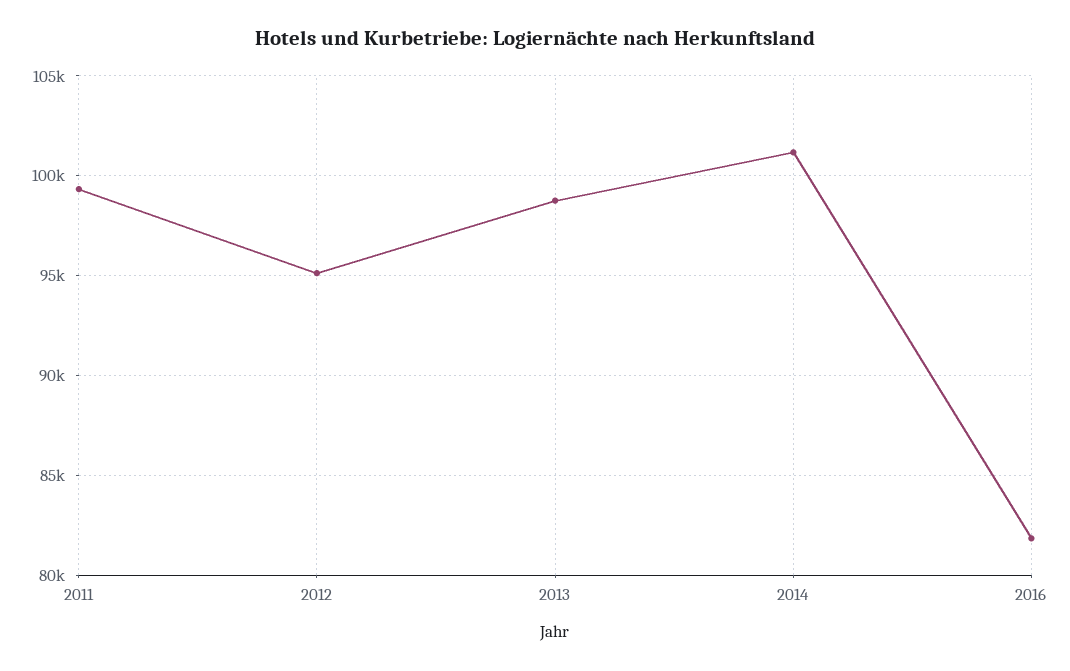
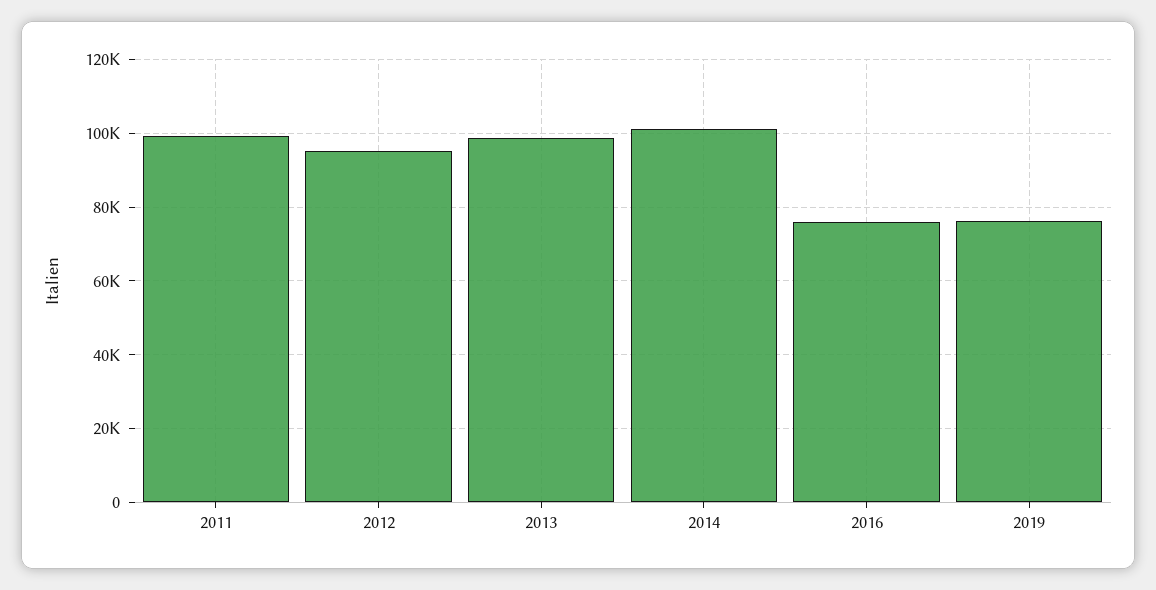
2016: 82000 -> 76000
2019: none -> 76000

